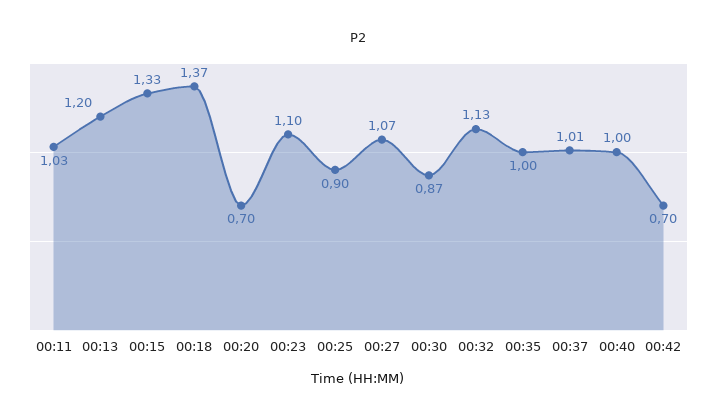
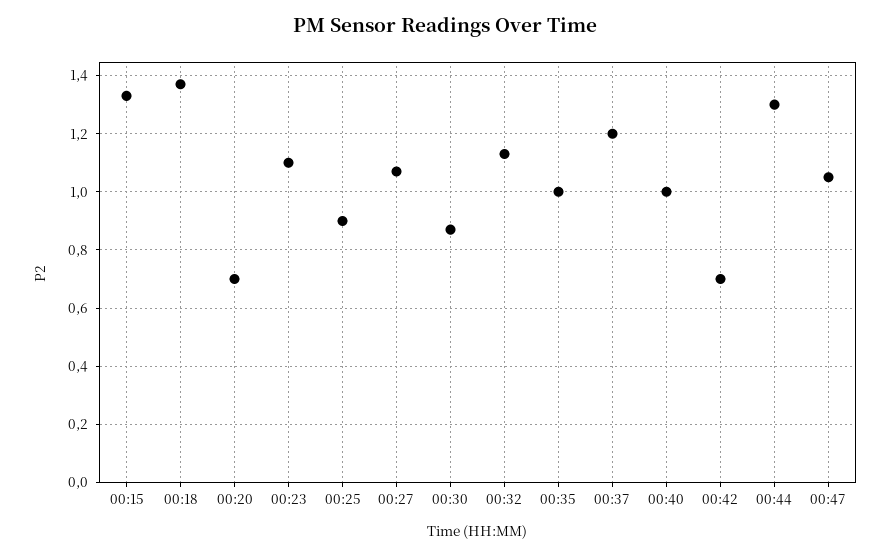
00:11: 1.03 -> none
00:13: 1.2 -> none
00:37: 1.01 -> 1.2
00:44: none -> 1.3
00:47: none -> 1.05

